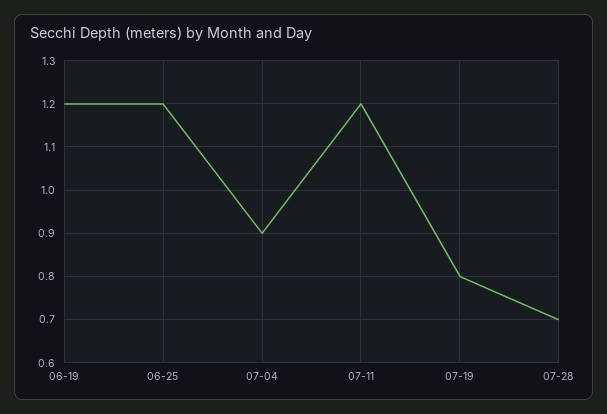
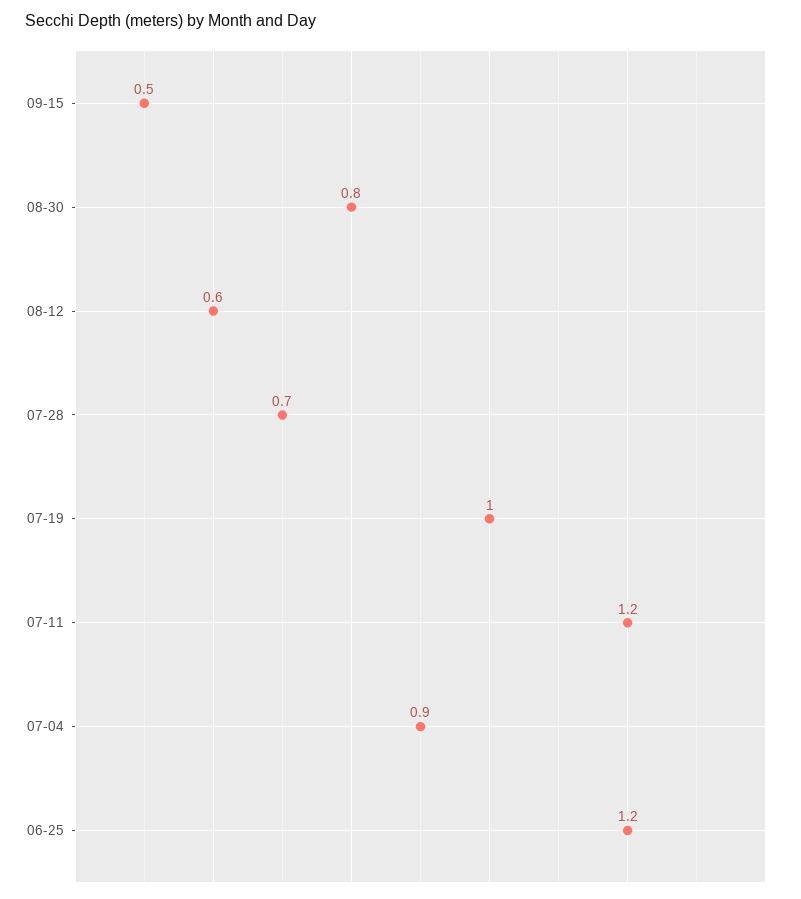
06-19: 1.2 -> none
07-19: 0.8 -> 1
09-15: none -> 0.5
08-30: none -> 0.8
08-12: none -> 0.6

